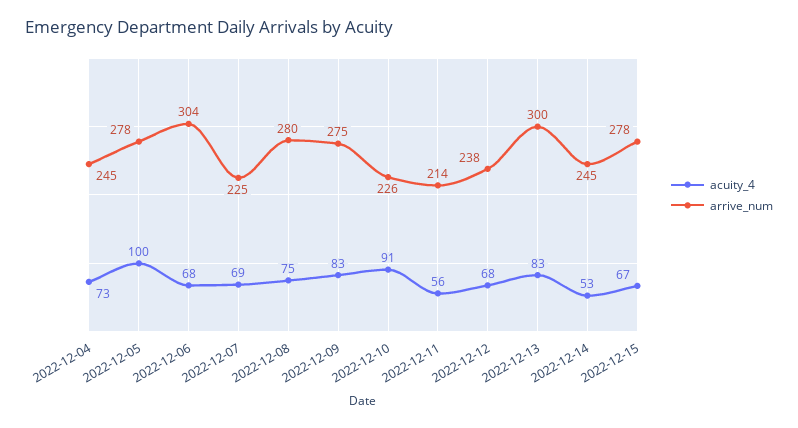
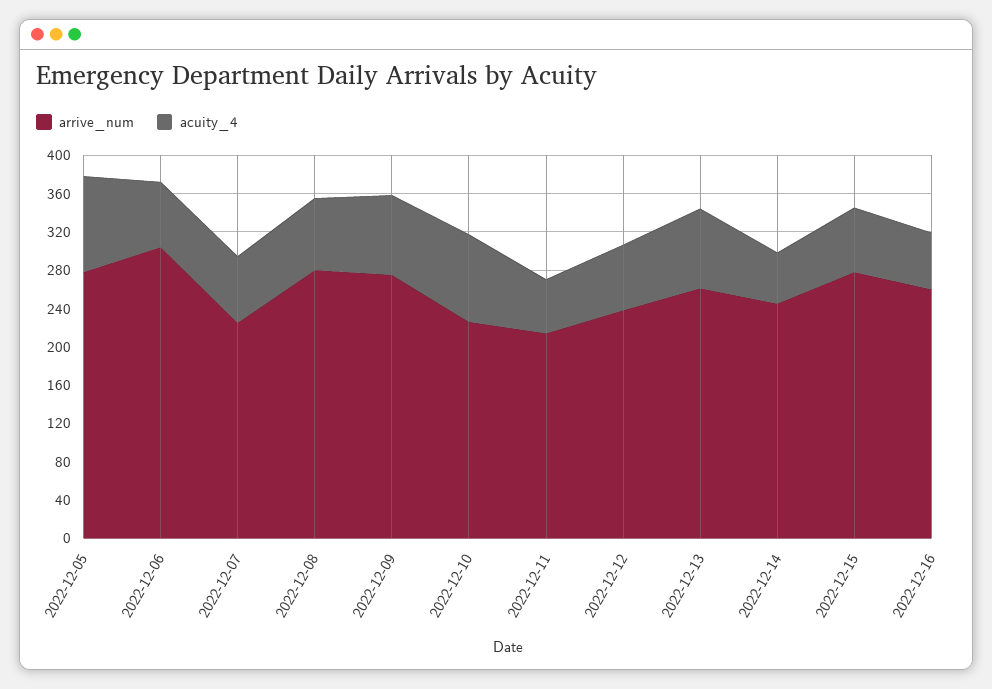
acuity_4, 2022-12-04: 73 -> none
arrive_num, 2022-12-04: 245 -> none
arrive_num, 2022-12-13: 300 -> 260
arrive_num, 2022-12-16: none -> 260
acuity_4, 2022-12-16: none -> 60

